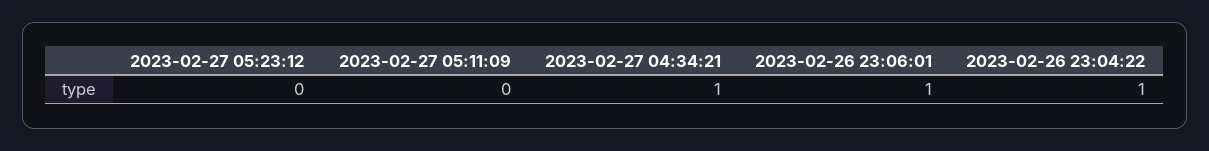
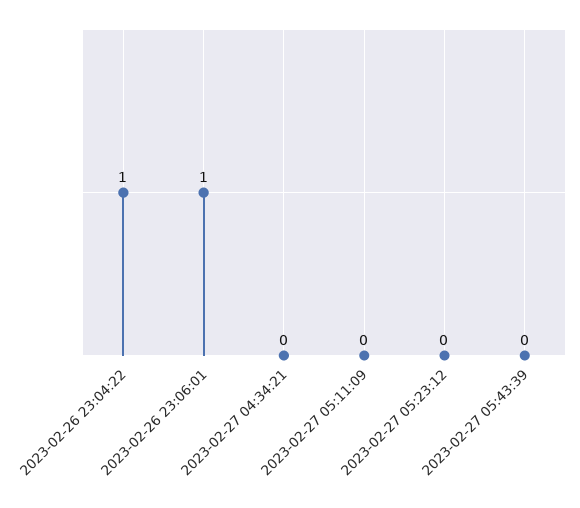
2023-02-27 04:34:21: 1 -> 0
2023-02-27 05:43:39: none -> 0

